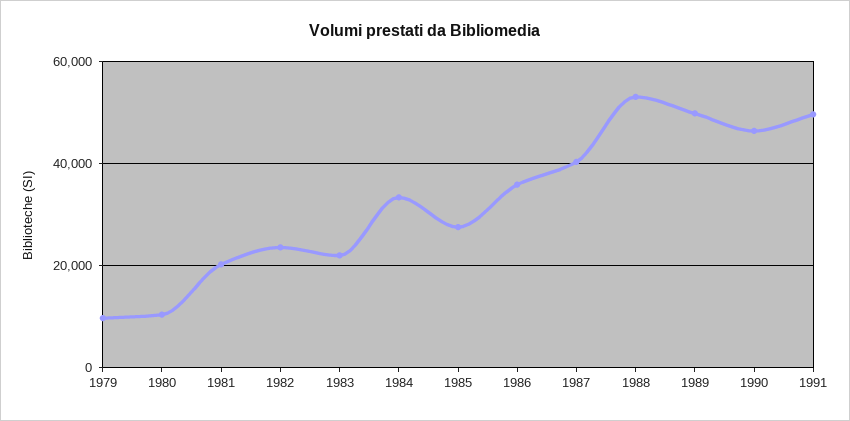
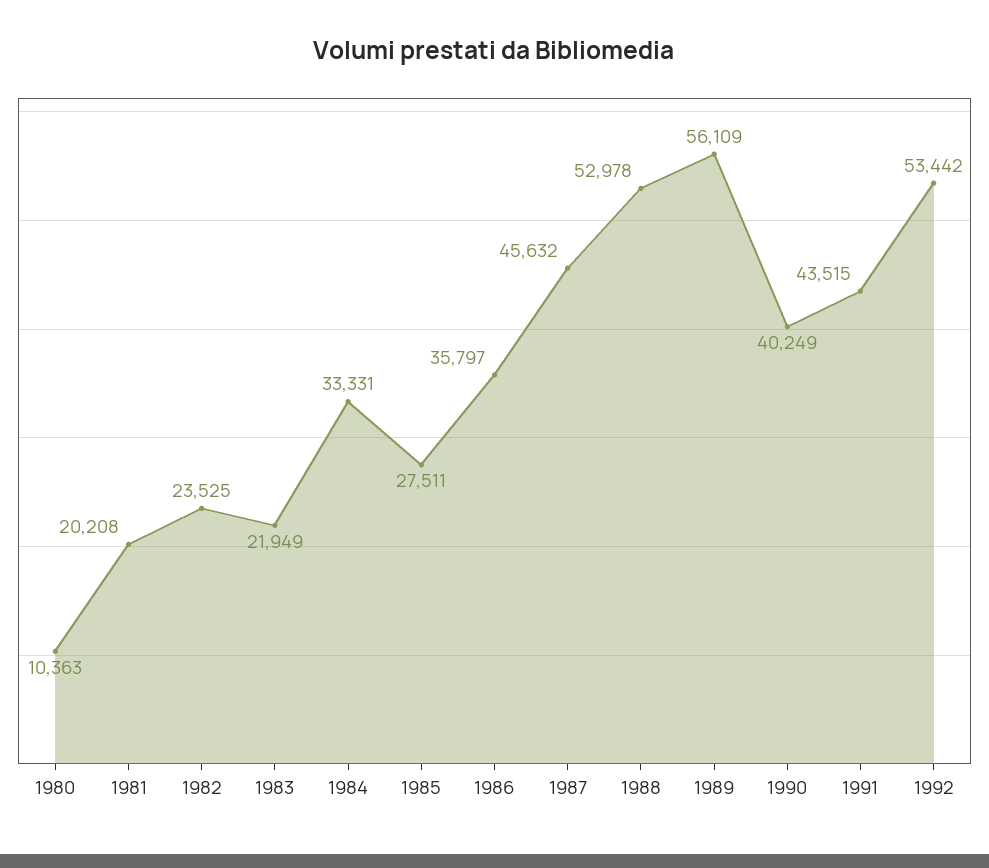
1979: 10000 -> none
1987: 40000 -> 45632
1989: 50000 -> 56109
1990: 46000 -> 40249
1991: 50000 -> 43515
1992: none -> 53442

